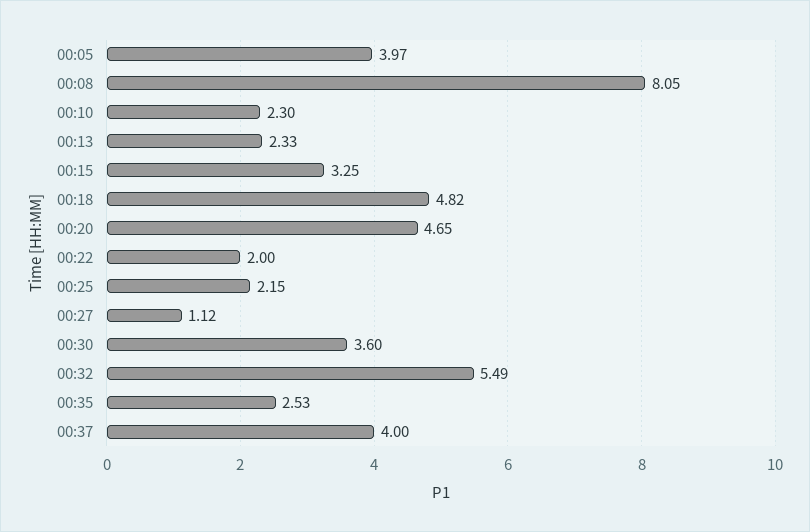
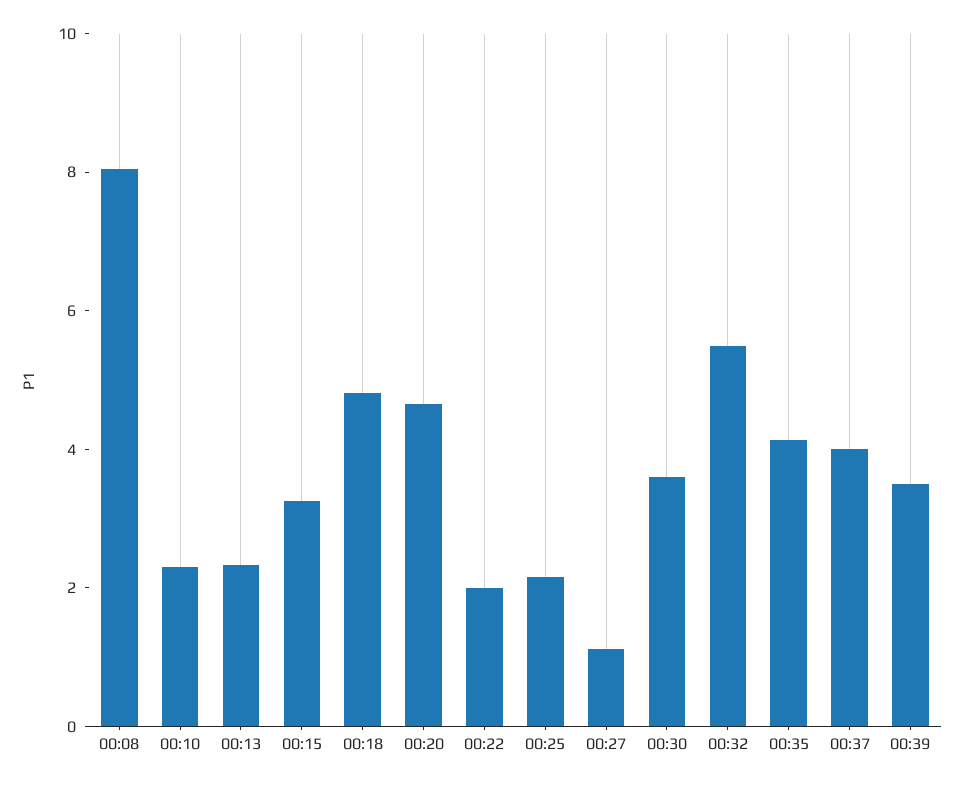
00:05: 3.97 -> none
00:35: 2.53 -> 4
00:39: none -> 3.5

